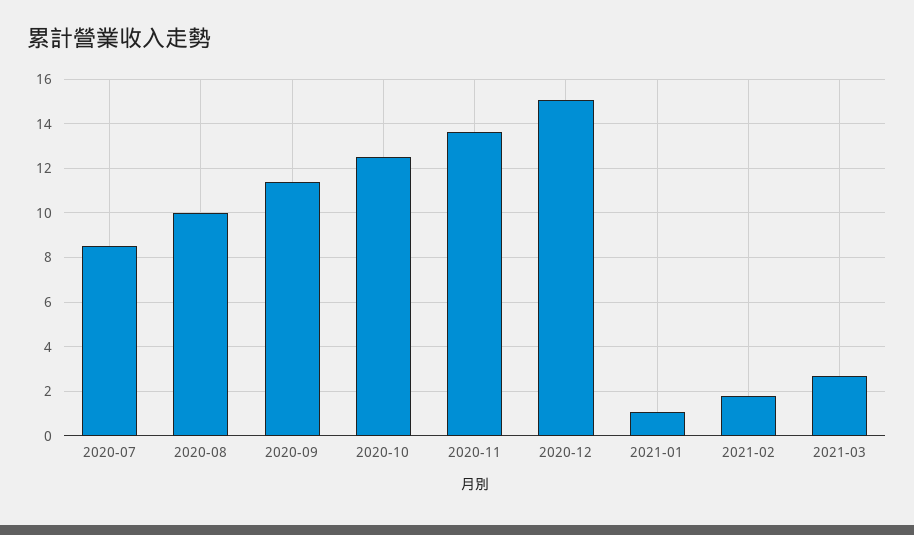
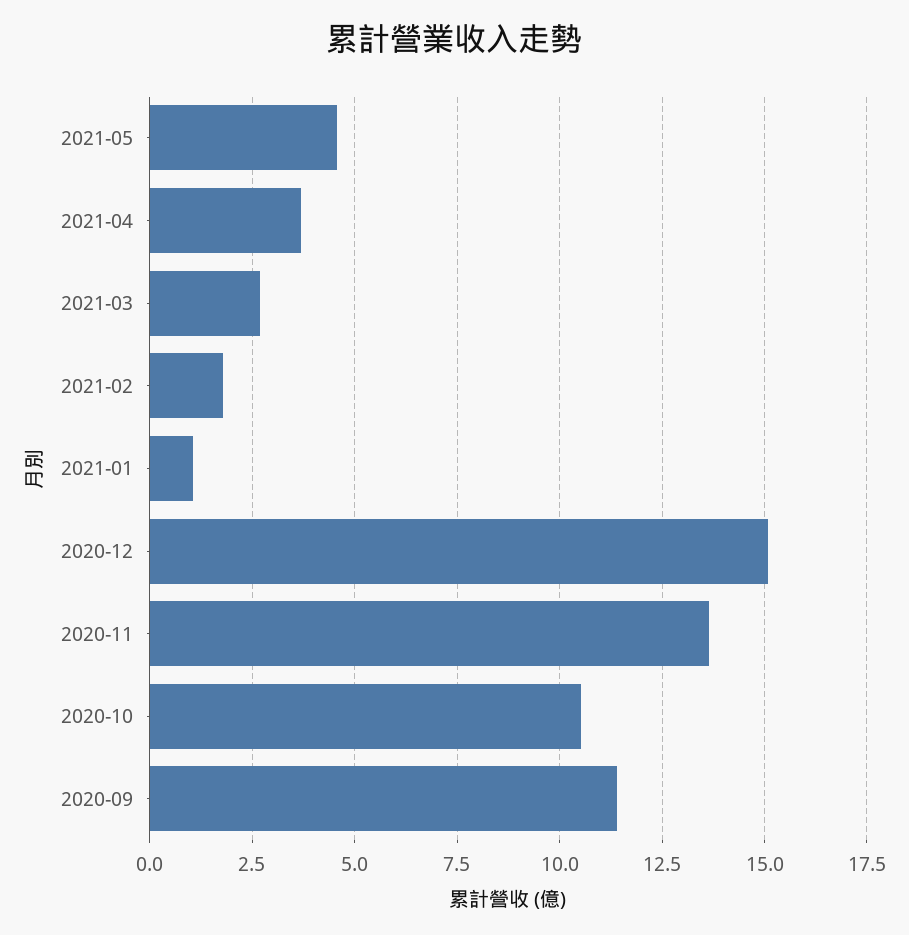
2020-07: 8.5 -> none
2020-08: 10 -> none
2020-10: 12.5 -> 10.5
2021-05: none -> 4.5
2021-04: none -> 3.75

